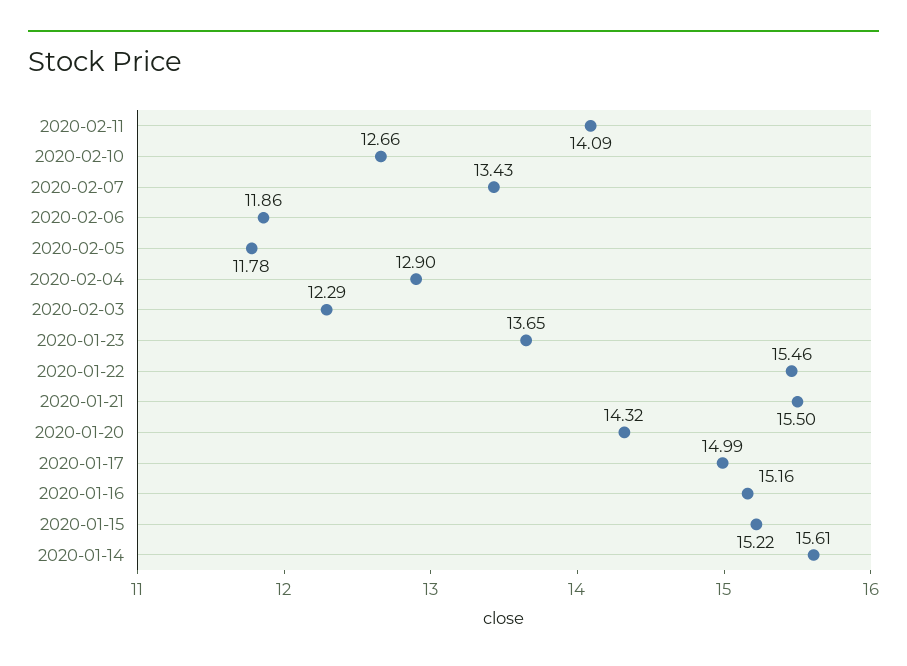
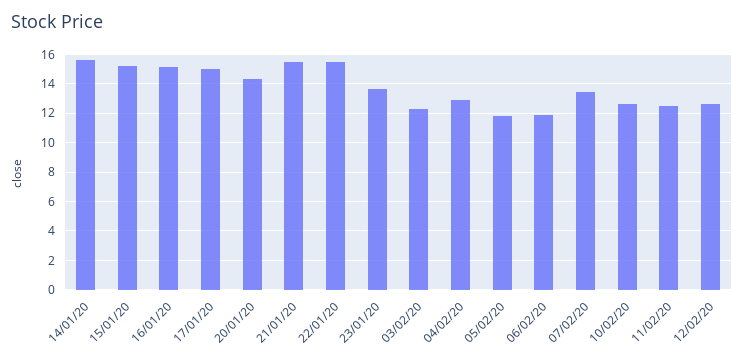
2020-02-11: 14.09 -> 12.5
12/02/20: none -> 12.5

